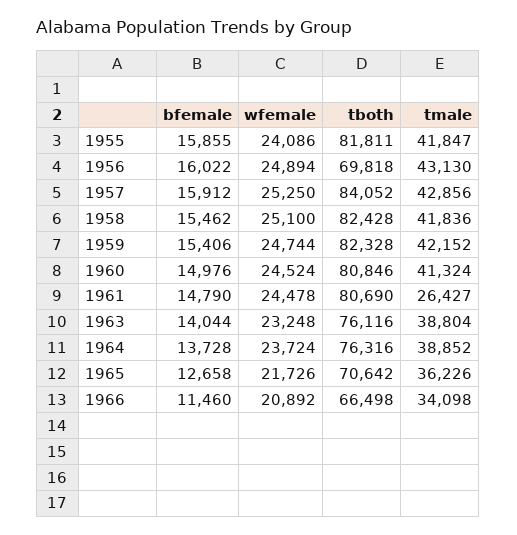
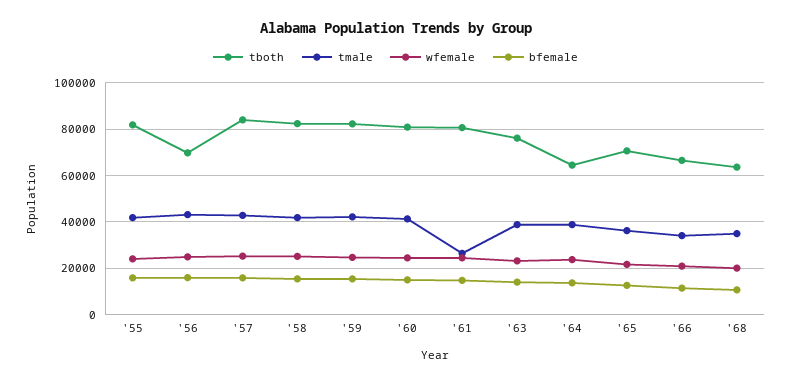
tboth, 1964: 76316 -> 65000
tboth, '68: none -> 65000
tmale, '68: none -> 35000
wfemale, '68: none -> 20000
bfemale, '68: none -> 10000

